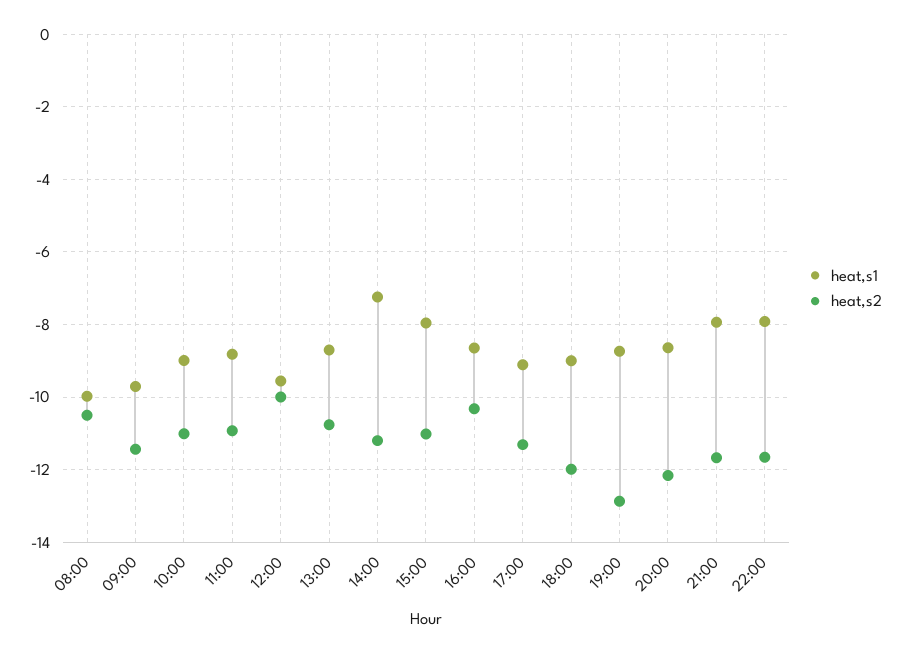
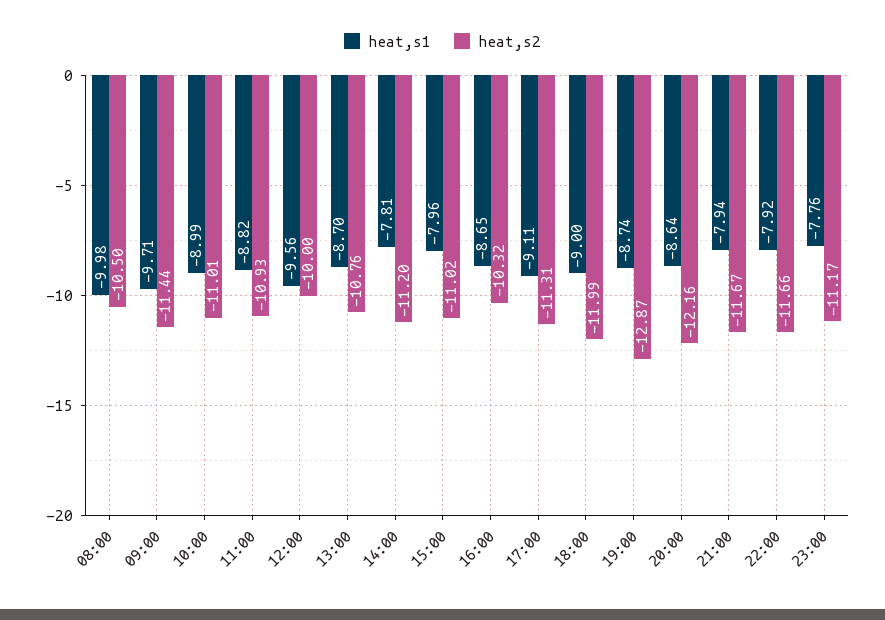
heat,s1, 14:00: -7.2 -> -7.81
heat,s1, 23:00: none -> -7.76
heat,s2, 23:00: none -> -11.17

